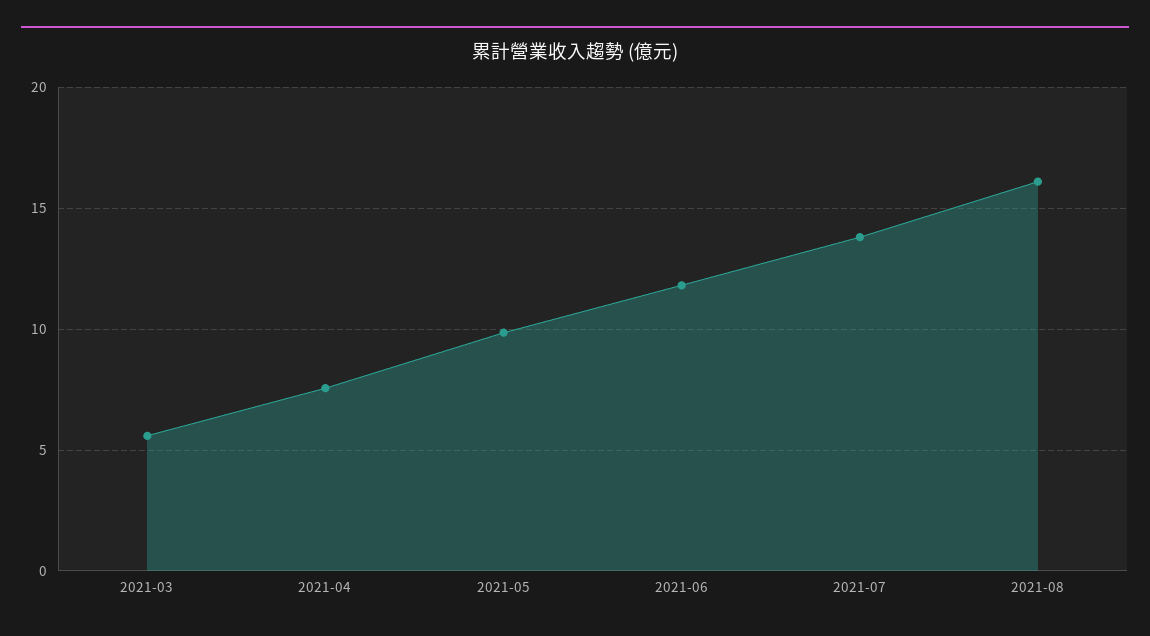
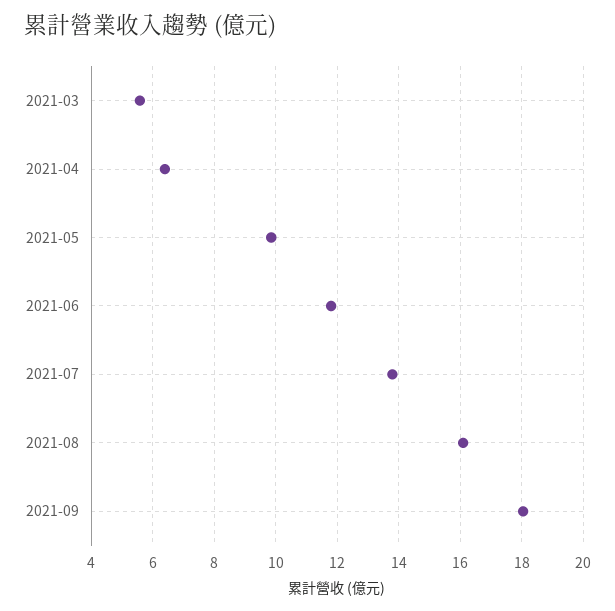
2021-04: 7.5 -> 6.4
2021-09: none -> 18

